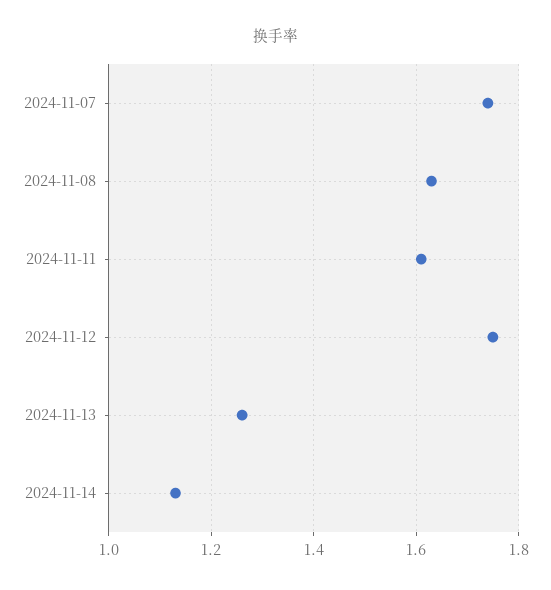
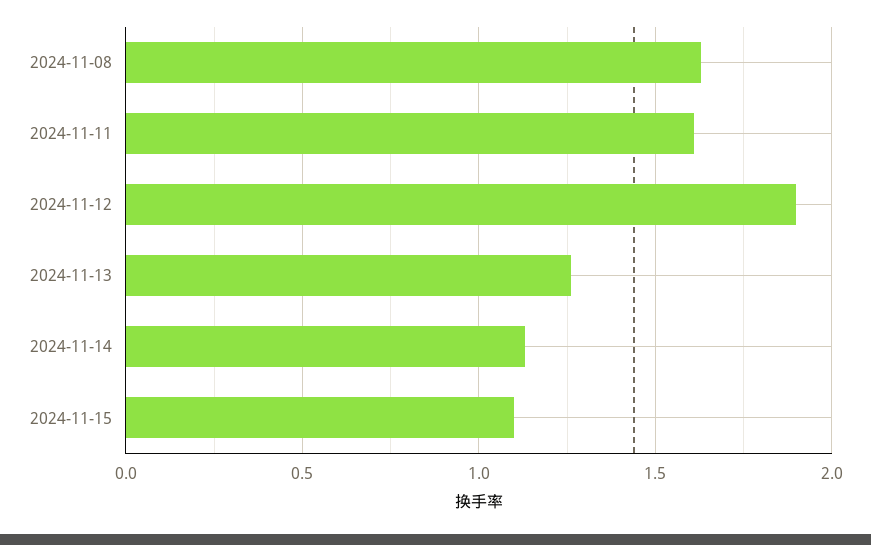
2024-11-07: 1.75 -> none
2024-11-12: 1.75 -> 1.9
2024-11-15: none -> 1.1

